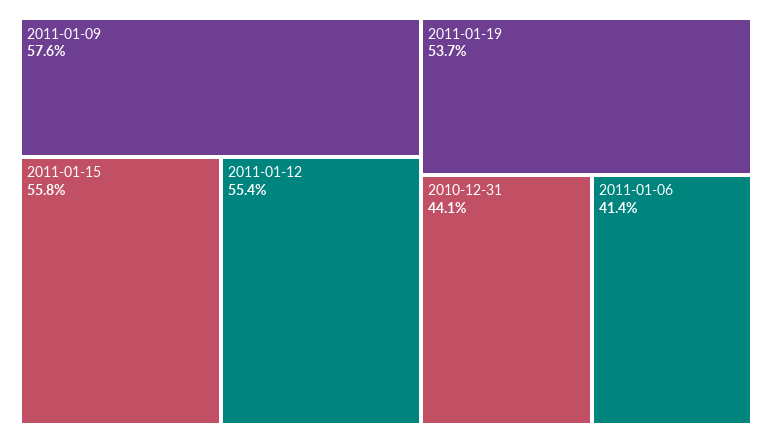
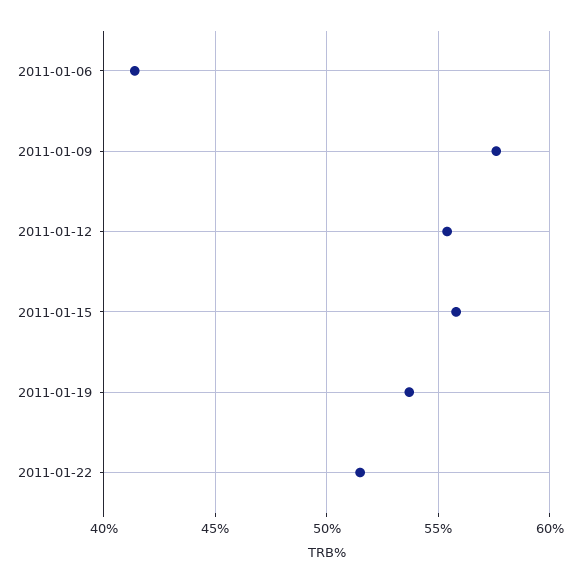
2010-12-31: 44.1 -> none
2011-01-22: none -> 51.5

